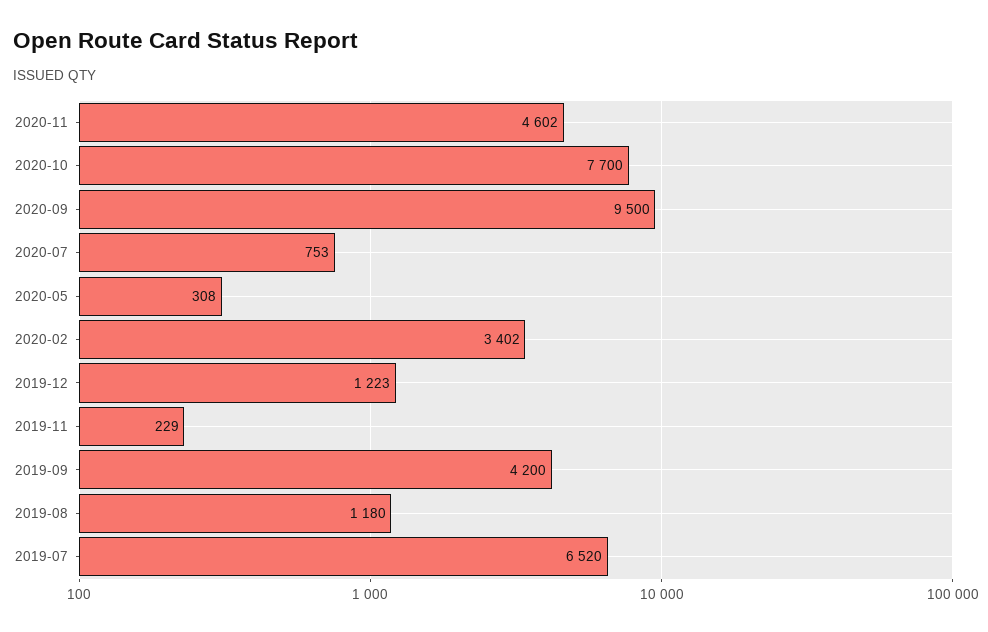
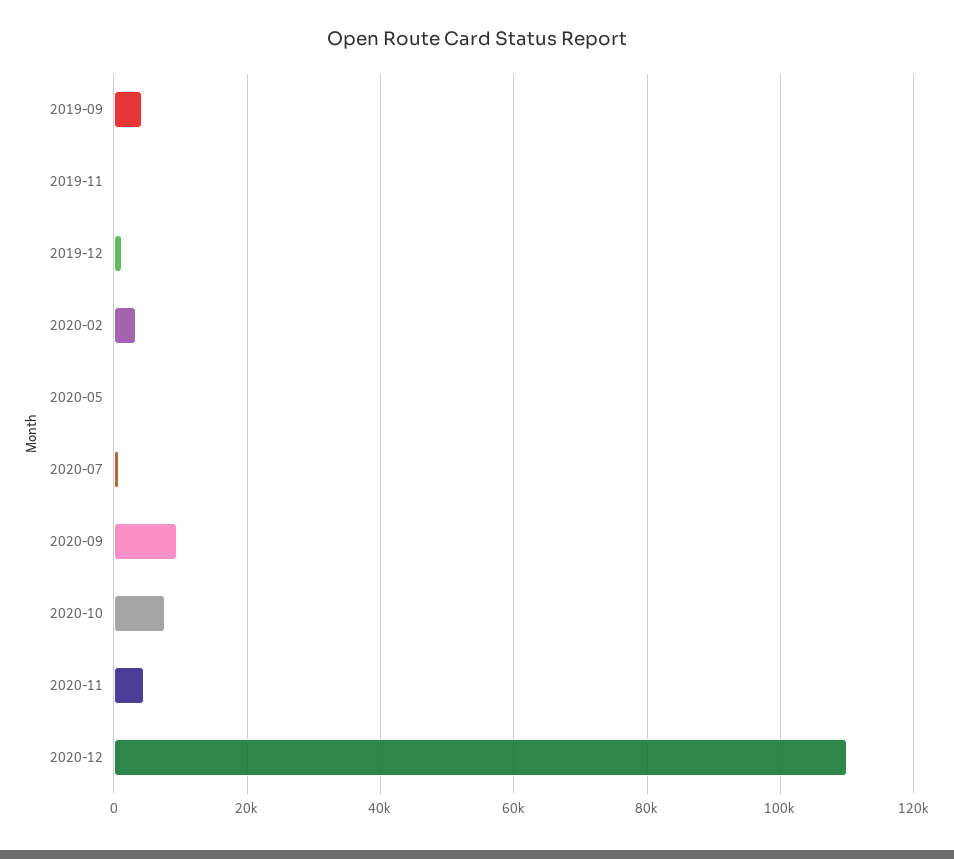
2019-08: 1180 -> none
2019-07: 6520 -> none
2020-12: none -> 110000

